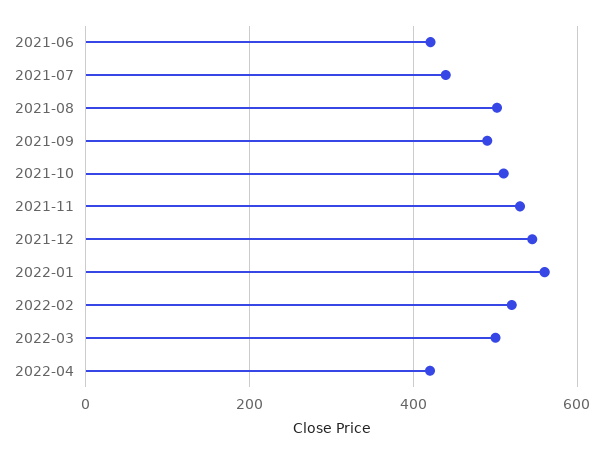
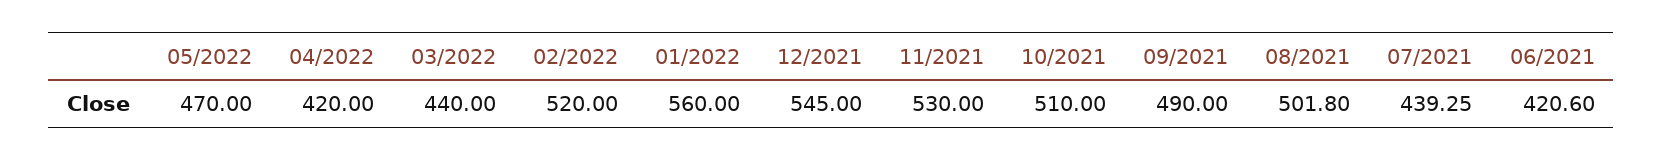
2022-03: 500 -> 440
05/2022: none -> 470

